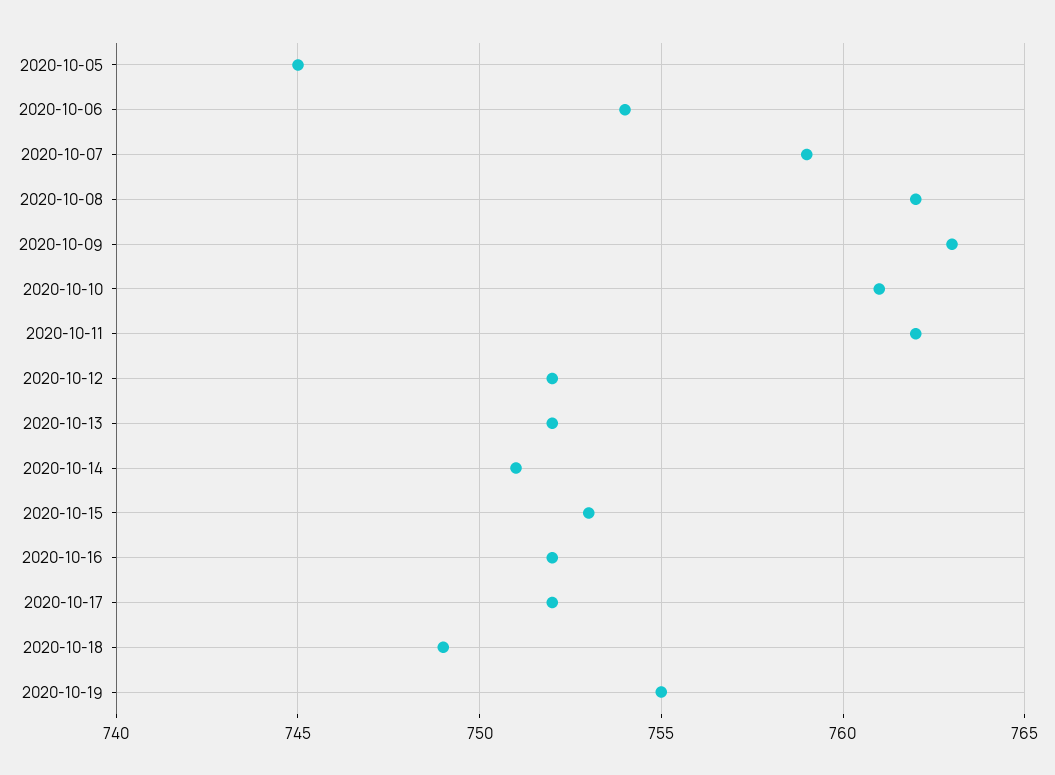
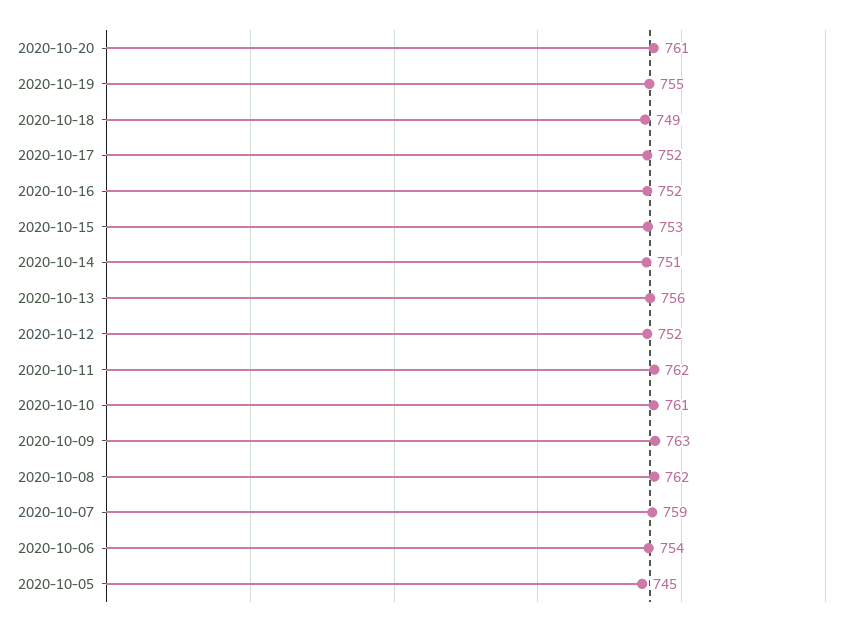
2020-10-13: 752 -> 756
2020-10-20: none -> 761

